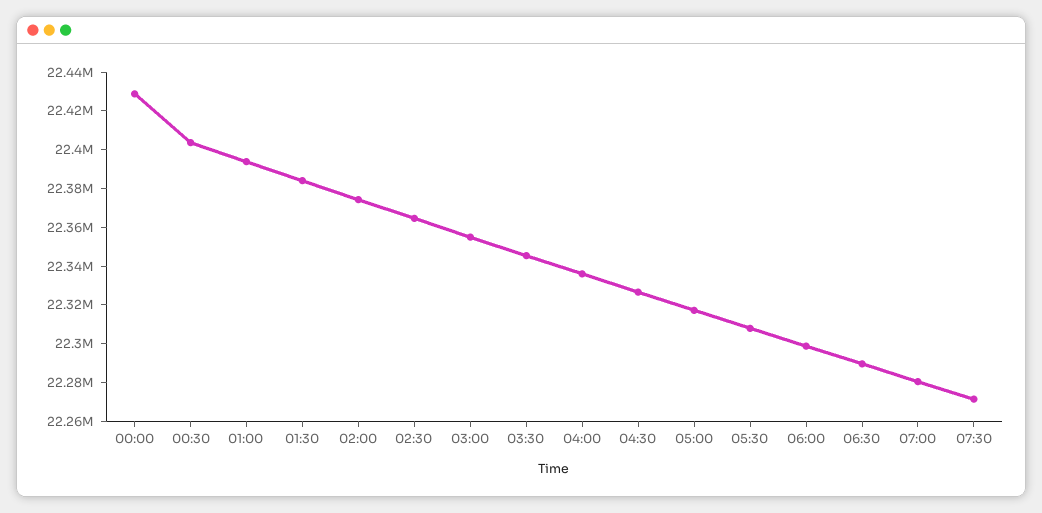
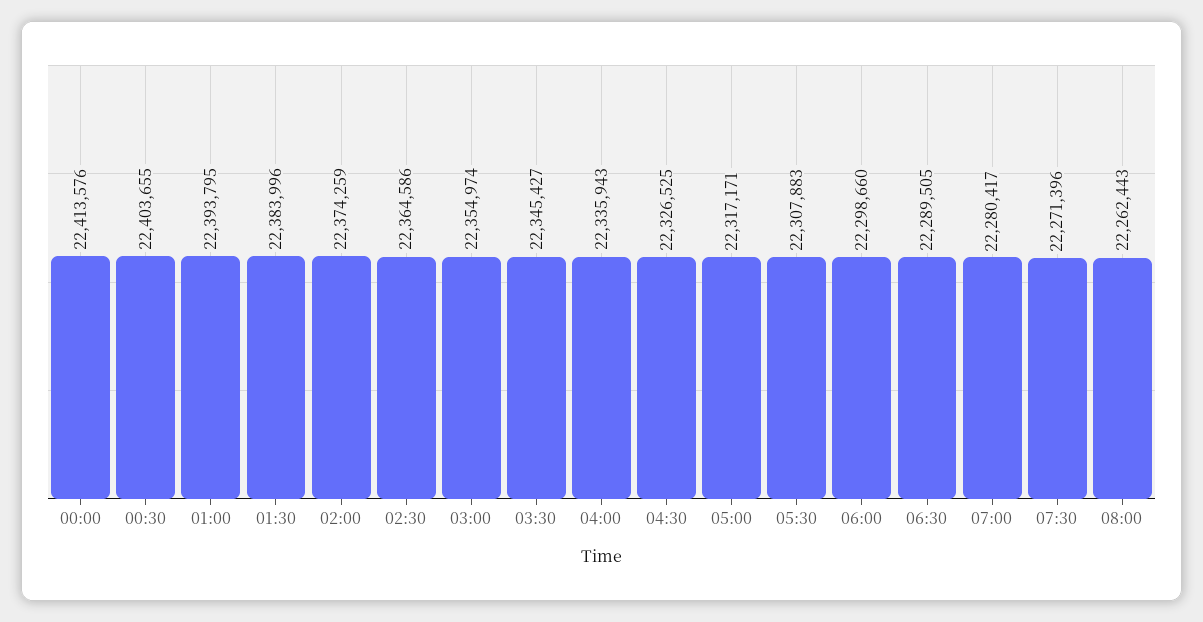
00:00: 22430000 -> 22413576
08:00: none -> 22262443

